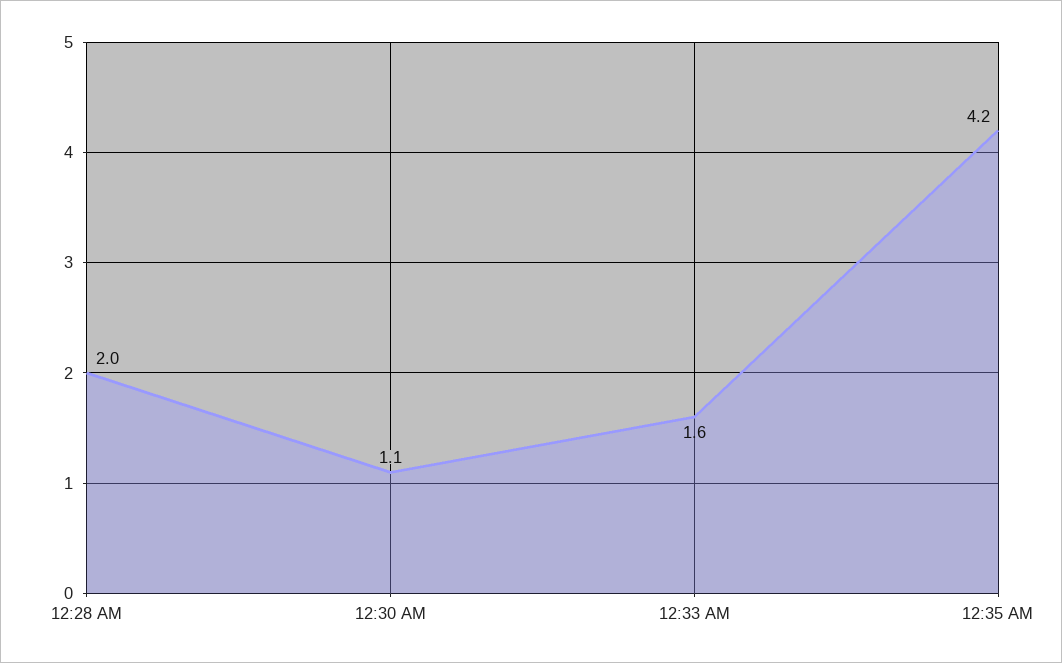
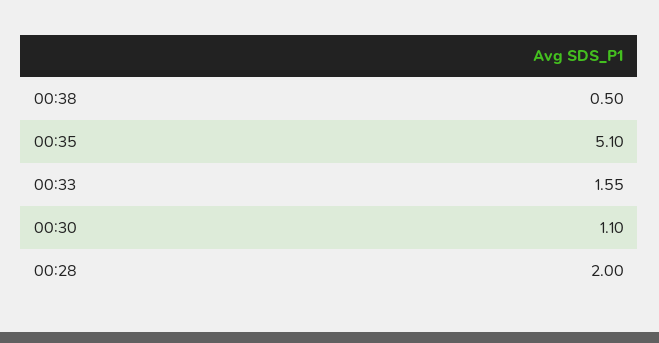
12:35 AM: 4.2 -> 5.1
00:38: none -> 0.5

